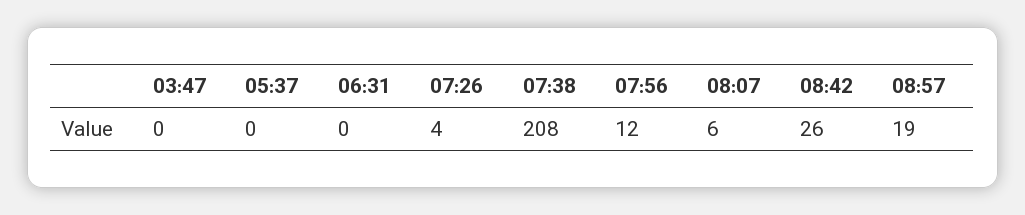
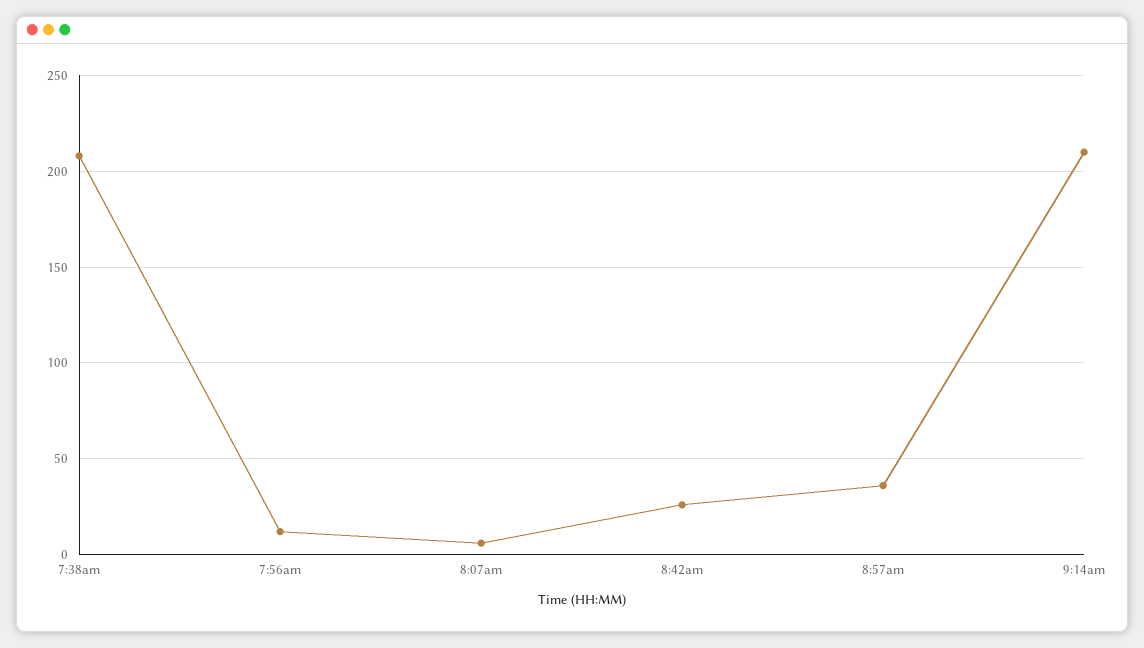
03:47: 0 -> none
05:37: 0 -> none
06:31: 0 -> none
07:26: 4 -> none
08:57: 19 -> 35
9:14am: none -> 210

